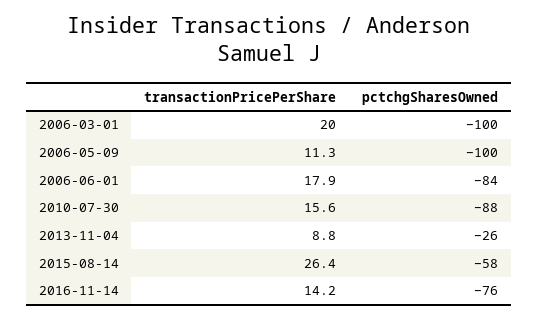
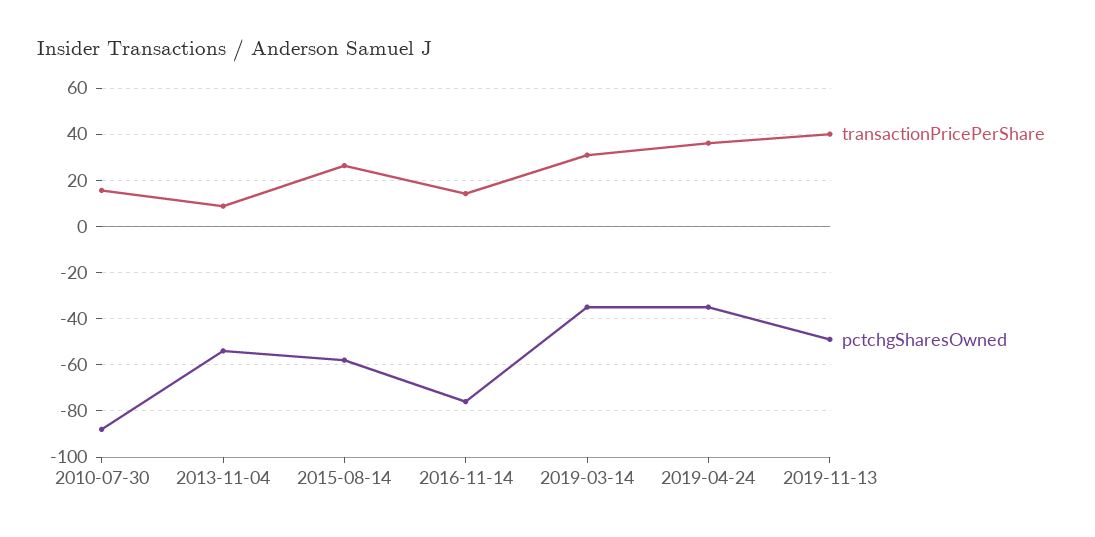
transactionPricePerShare, 2006-03-01: 20 -> none
pctchgSharesOwned, 2006-03-01: -100 -> none
transactionPricePerShare, 2006-05-09: 11.3 -> none
pctchgSharesOwned, 2006-05-09: -100 -> none
transactionPricePerShare, 2006-06-01: 17.9 -> none
pctchgSharesOwned, 2006-06-01: -84 -> none
pctchgSharesOwned, 2013-11-04: -26 -> -55
transactionPricePerShare, 2019-03-14: none -> 30
pctchgSharesOwned, 2019-03-14: none -> -35
transactionPricePerShare, 2019-04-24: none -> 35
pctchgSharesOwned, 2019-04-24: none -> -35
transactionPricePerShare, 2019-11-13: none -> 40
pctchgSharesOwned, 2019-11-13: none -> -50

